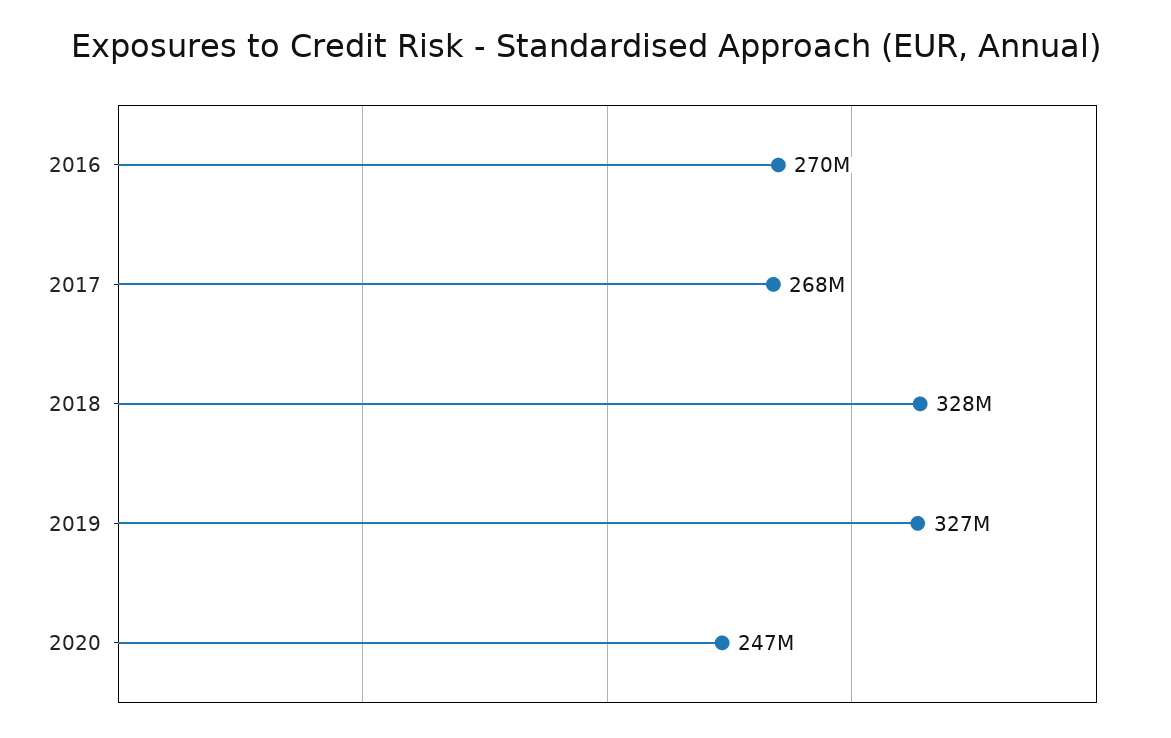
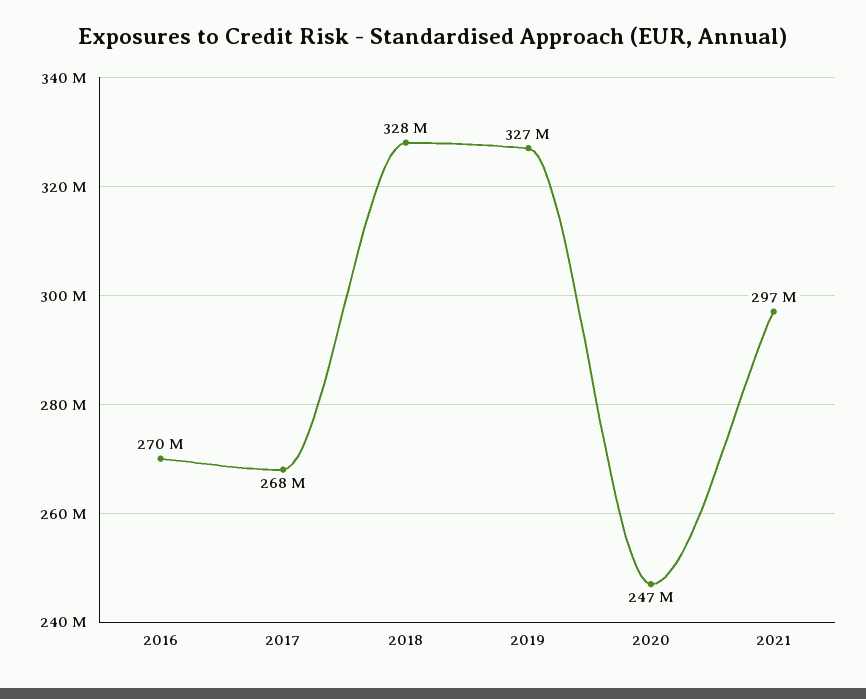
2021: none -> 297000000

